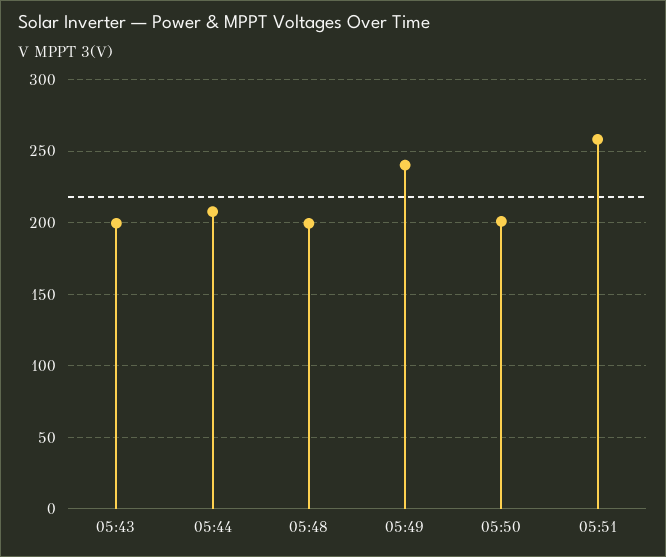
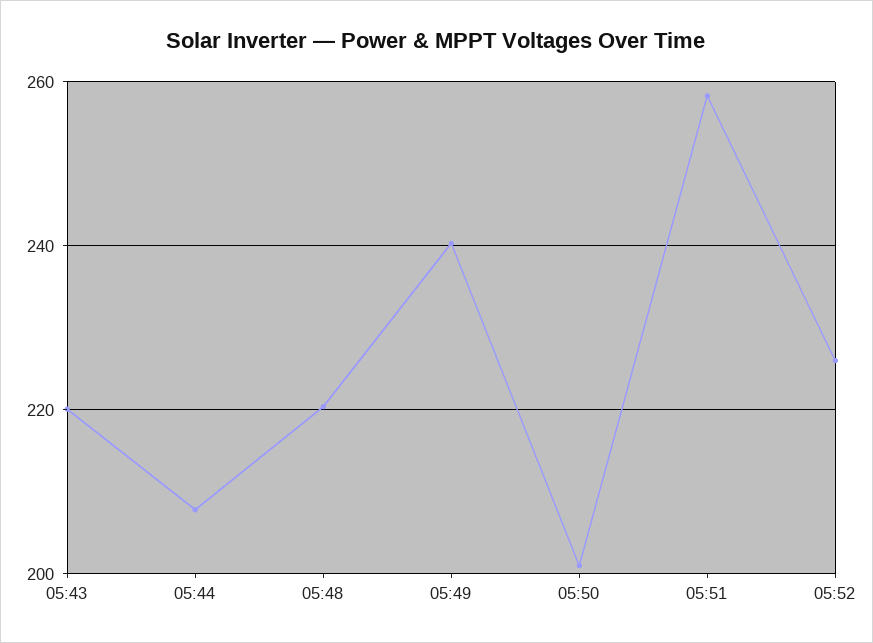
05:43: 200 -> 220
05:48: 200 -> 220
05:52: none -> 226

